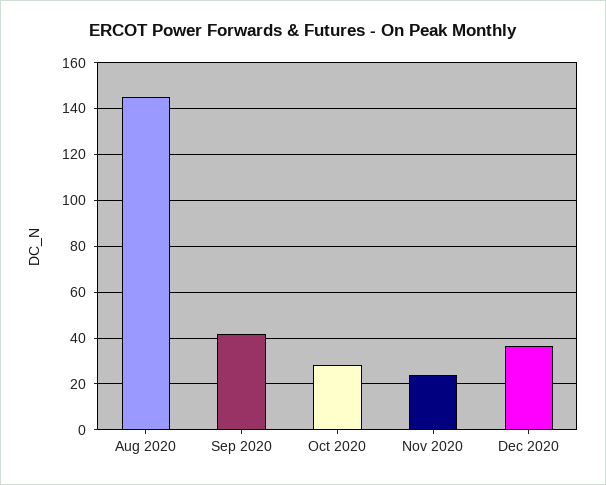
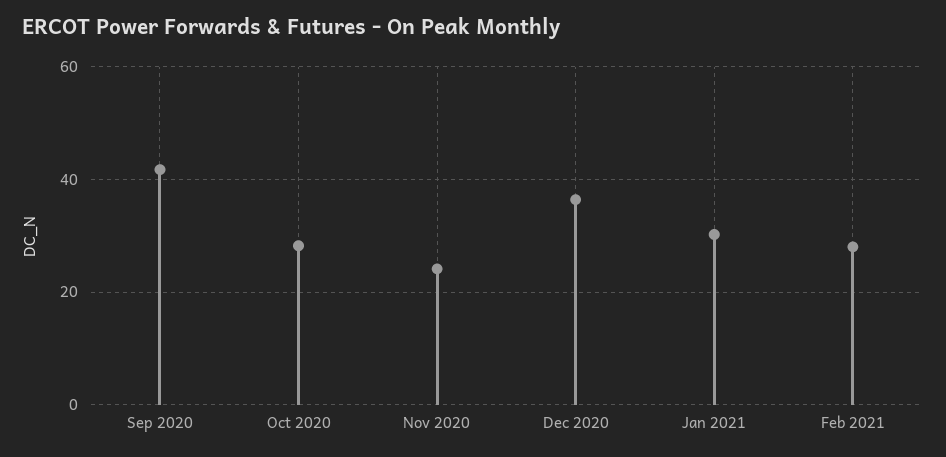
Aug 2020: 145 -> none
Jan 2021: none -> 30
Feb 2021: none -> 28

